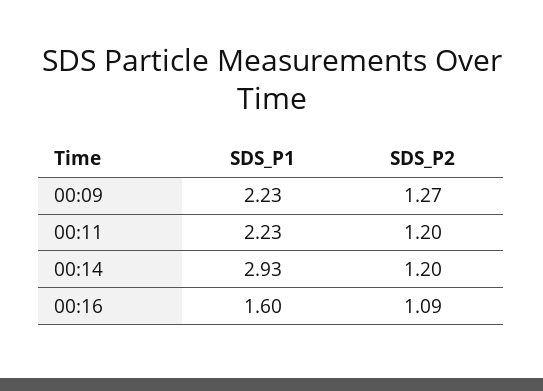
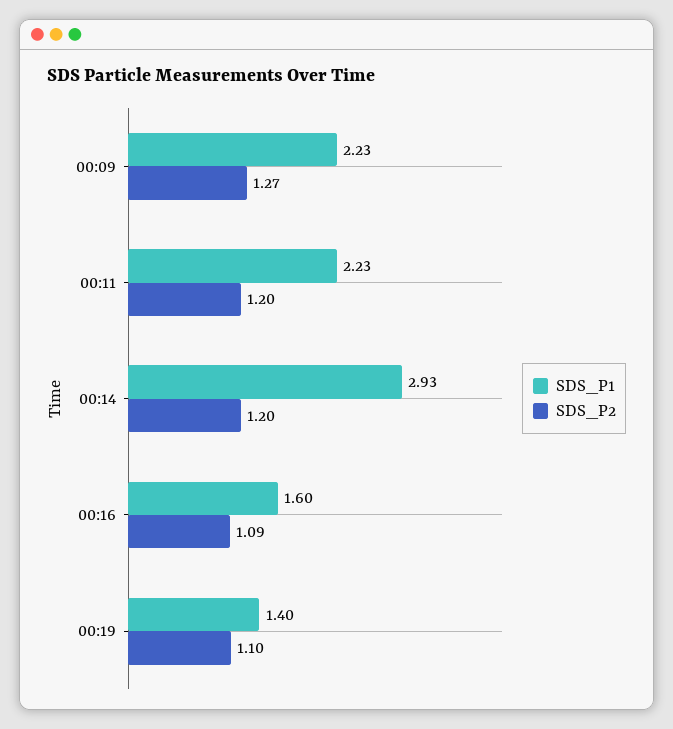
SDS_P1, 00:19: none -> 1.4
SDS_P2, 00:19: none -> 1.1

